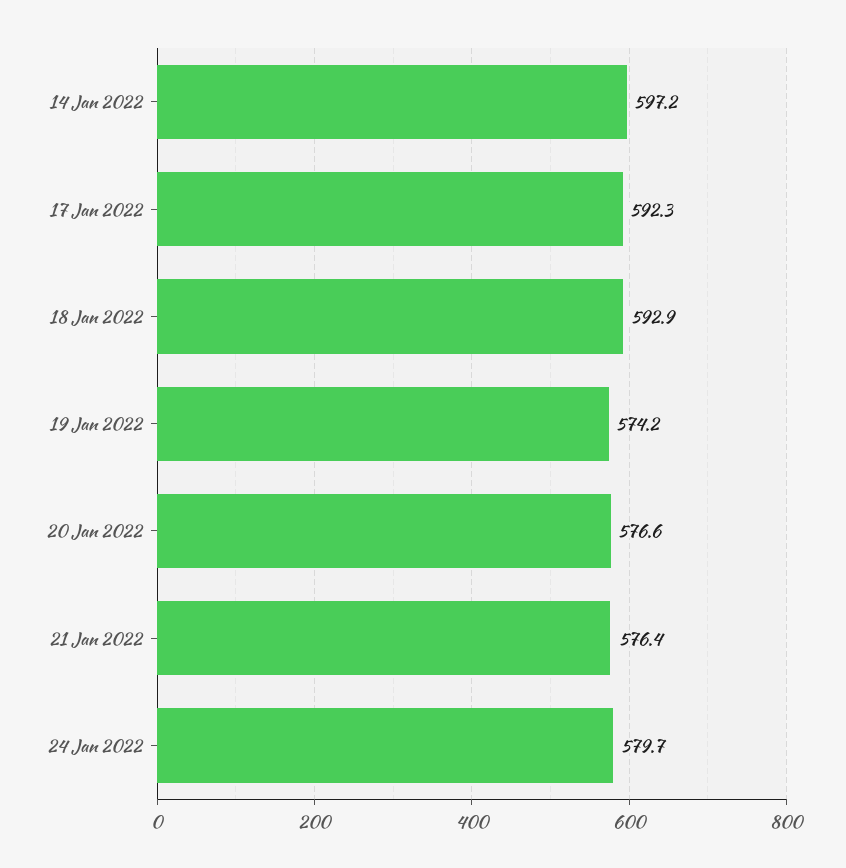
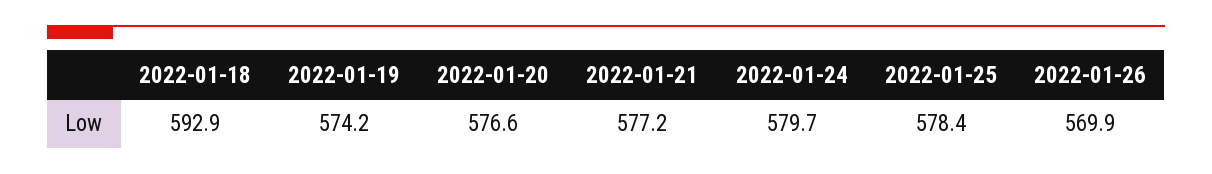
14 Jan 2022: 597.2 -> none
17 Jan 2022: 592.3 -> none
21 Jan 2022: 576.4 -> 577.2
2022-01-25: none -> 578.4
2022-01-26: none -> 569.9

